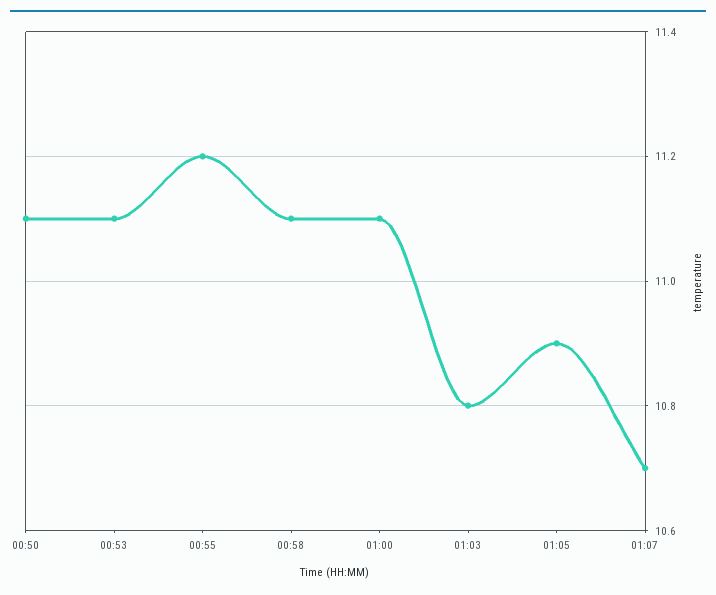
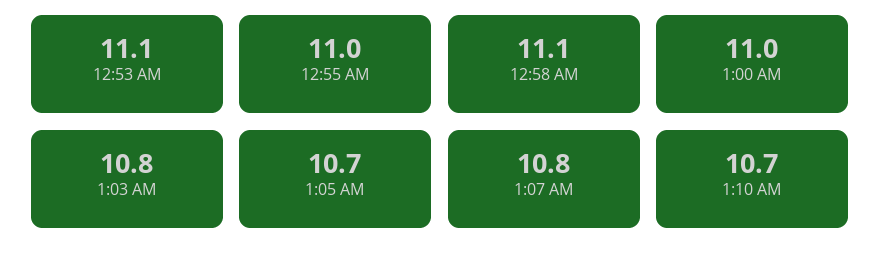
00:50: 11.1 -> none
00:55: 11.2 -> 11
01:00: 11.1 -> 11
01:05: 10.9 -> 10.7
01:07: 10.7 -> 10.8
1:10 AM: none -> 10.7

